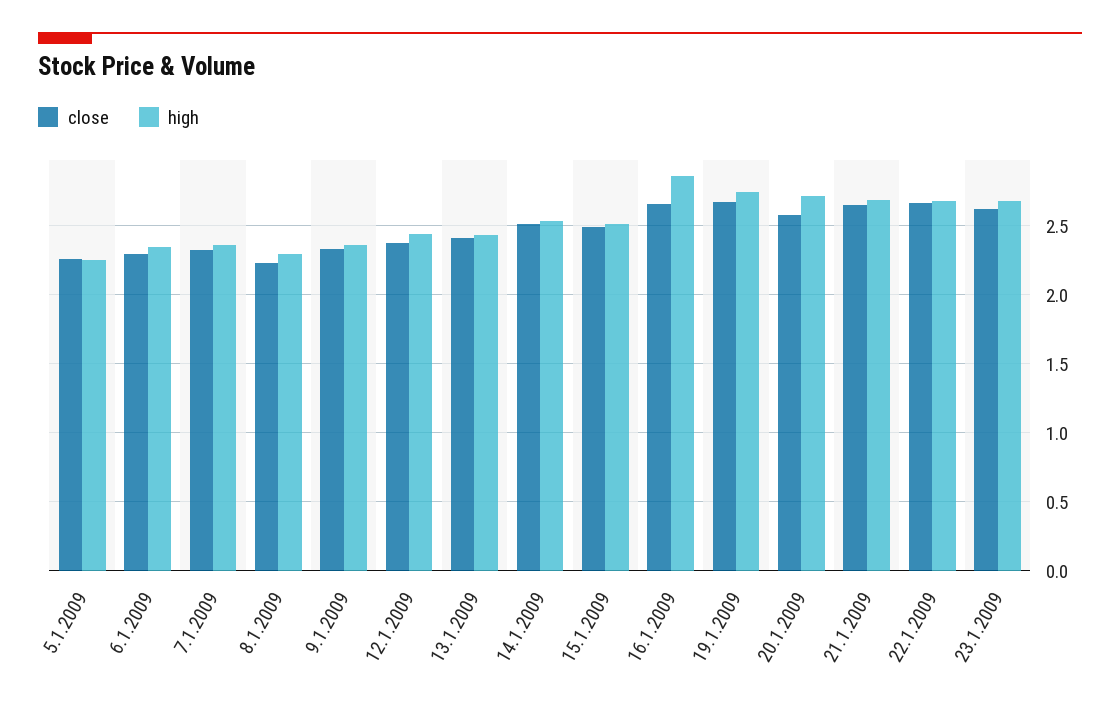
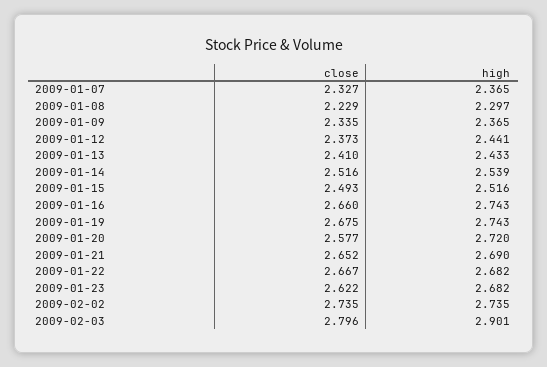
close, 5.1.2009: 2.25 -> none
high, 5.1.2009: 2.25 -> none
close, 6.1.2009: 2.3 -> none
high, 6.1.2009: 2.35 -> none
high, 16.1.2009: 2.85 -> 2.743
close, 2009-02-02: none -> 2.735
high, 2009-02-02: none -> 2.735
close, 2009-02-03: none -> 2.796
high, 2009-02-03: none -> 2.901

